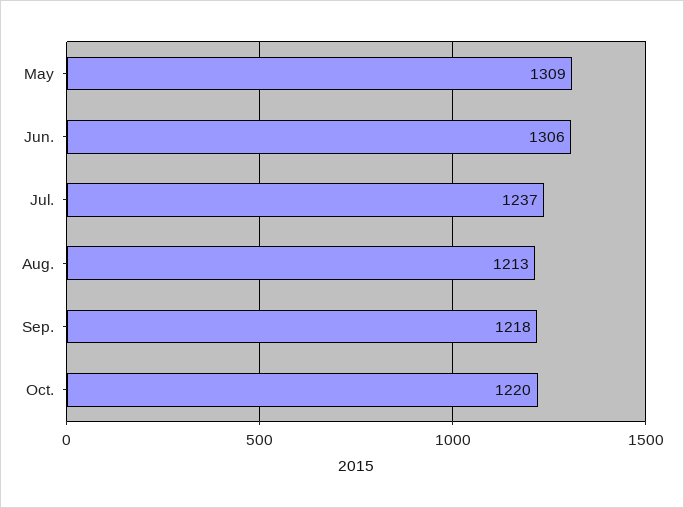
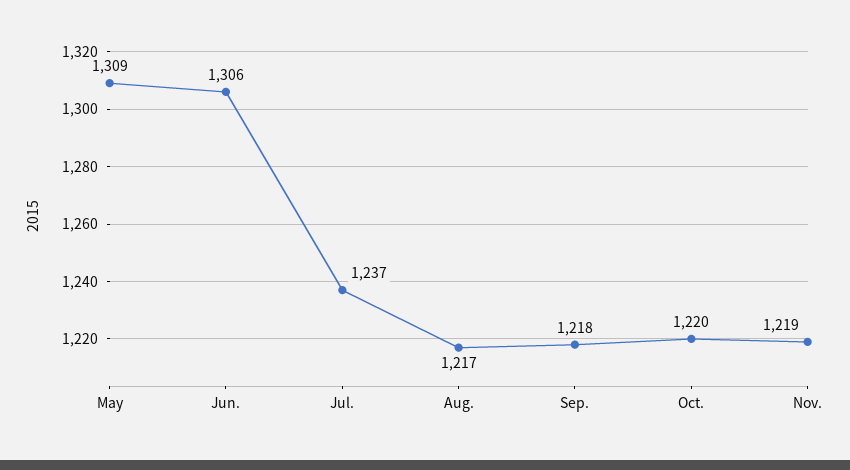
Aug.: 1213 -> 1217
Nov.: none -> 1219

